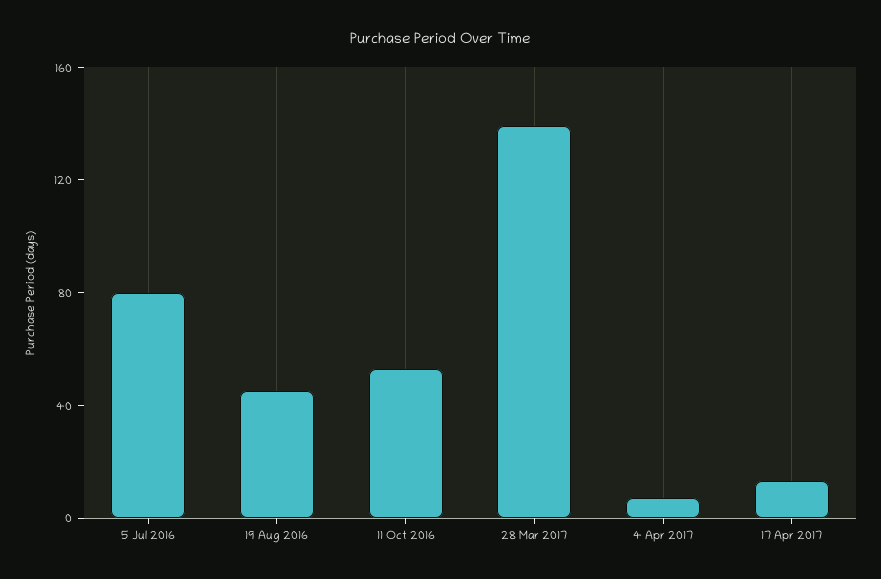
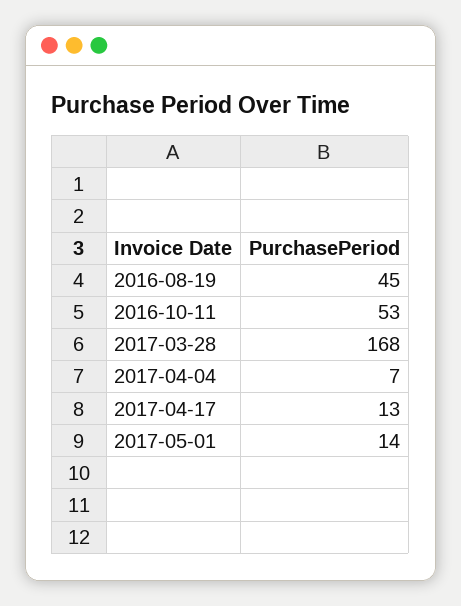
5 Jul 2016: 80 -> none
28 Mar 2017: 140 -> 168
2017-05-01: none -> 14

